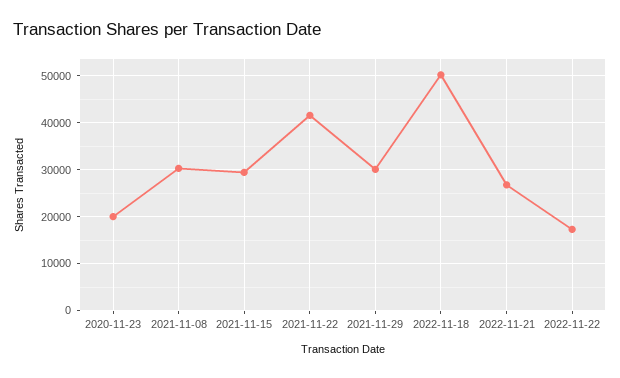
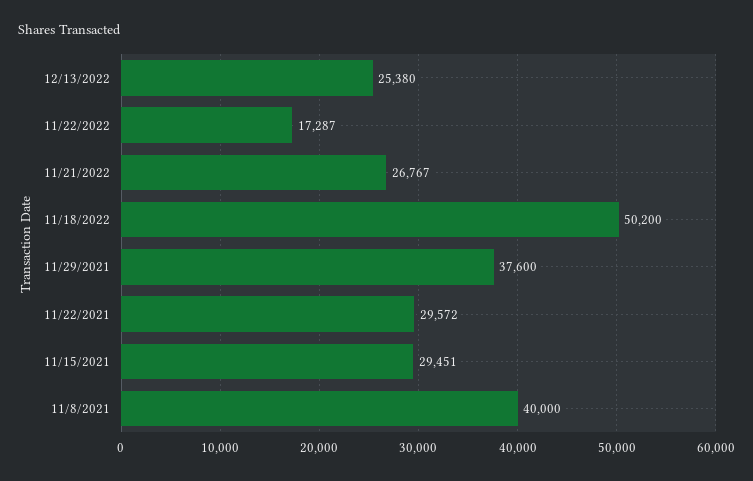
2020-11-23: 20000 -> none
2021-11-08: 30000 -> 40000
2021-11-22: 42000 -> 29572
2021-11-29: 30000 -> 37600
12/13/2022: none -> 25380

